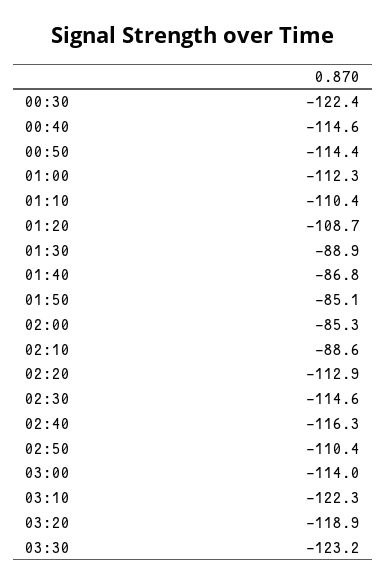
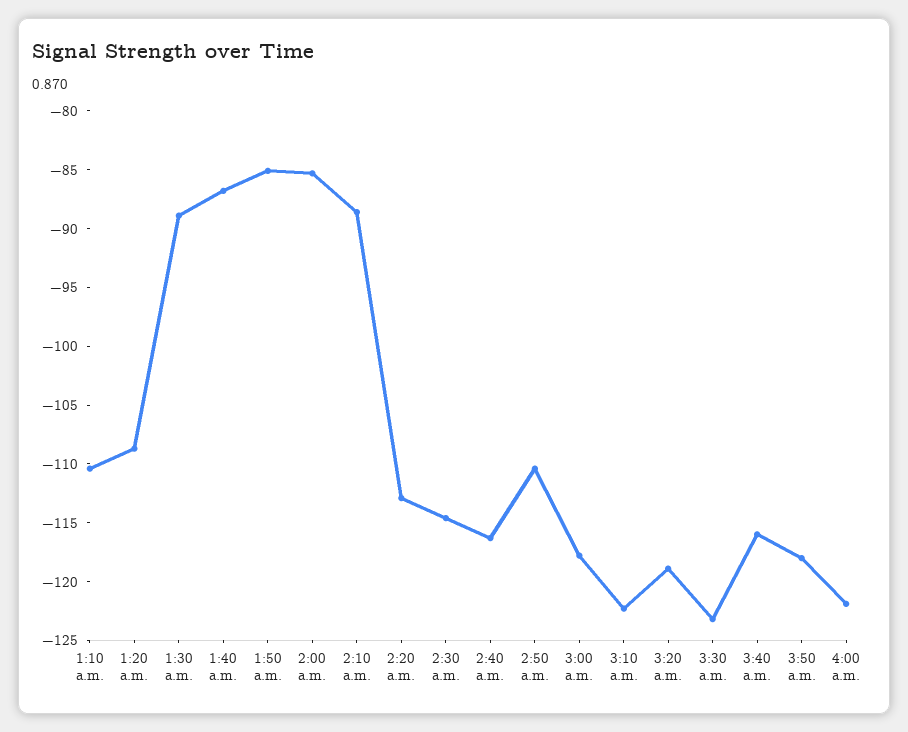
00:30: -122.4 -> none
00:40: -114.6 -> none
00:50: -114.4 -> none
01:00: -112.3 -> none
03:00: -114 -> -118
3:40 a.m.: none -> -116
3:50 a.m.: none -> -118
4:00 a.m.: none -> -122

